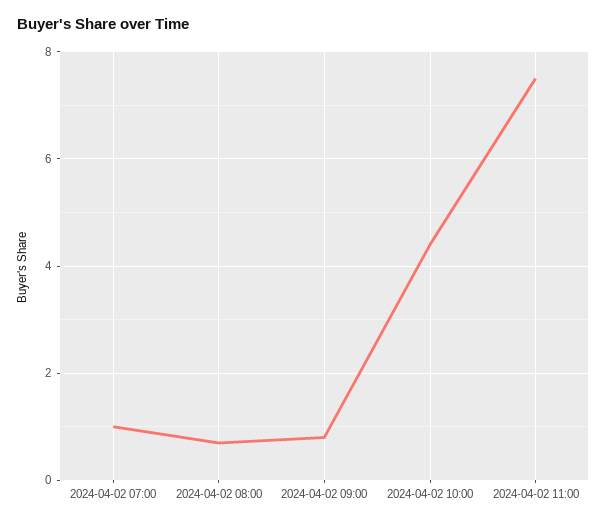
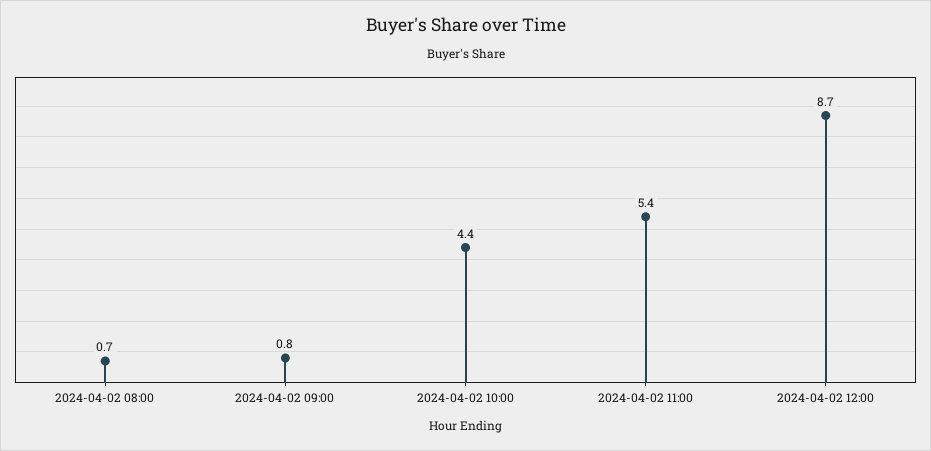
2024-04-02 07:00: 1 -> none
2024-04-02 11:00: 7.5 -> 5.4
2024-04-02 12:00: none -> 8.7

